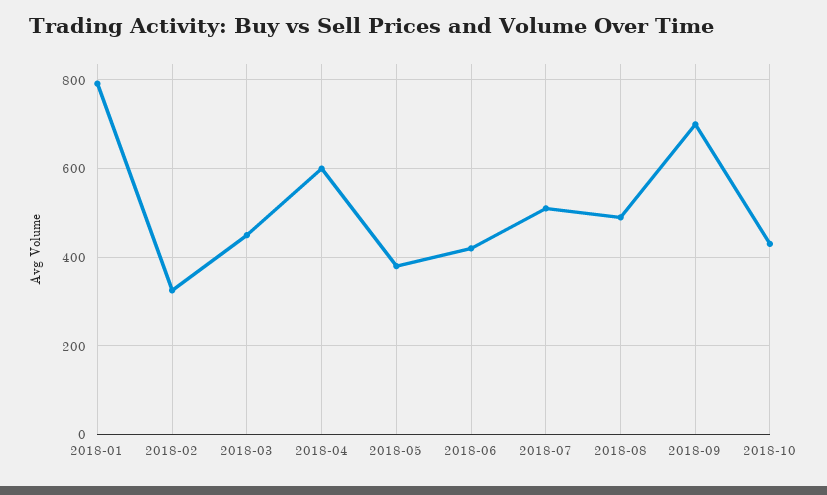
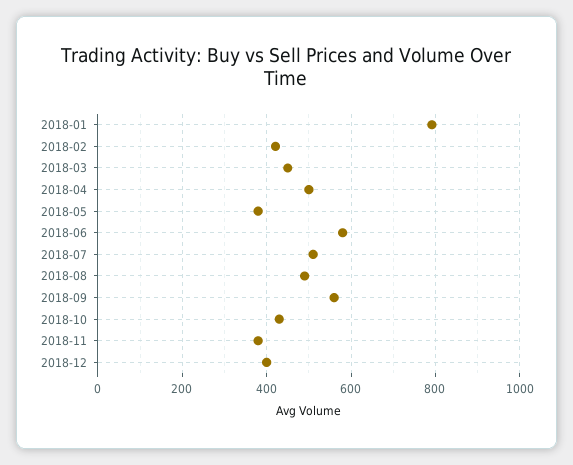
2018-02: 320 -> 420
2018-04: 600 -> 500
2018-06: 420 -> 580
2018-09: 700 -> 560
2018-11: none -> 380
2018-12: none -> 400

